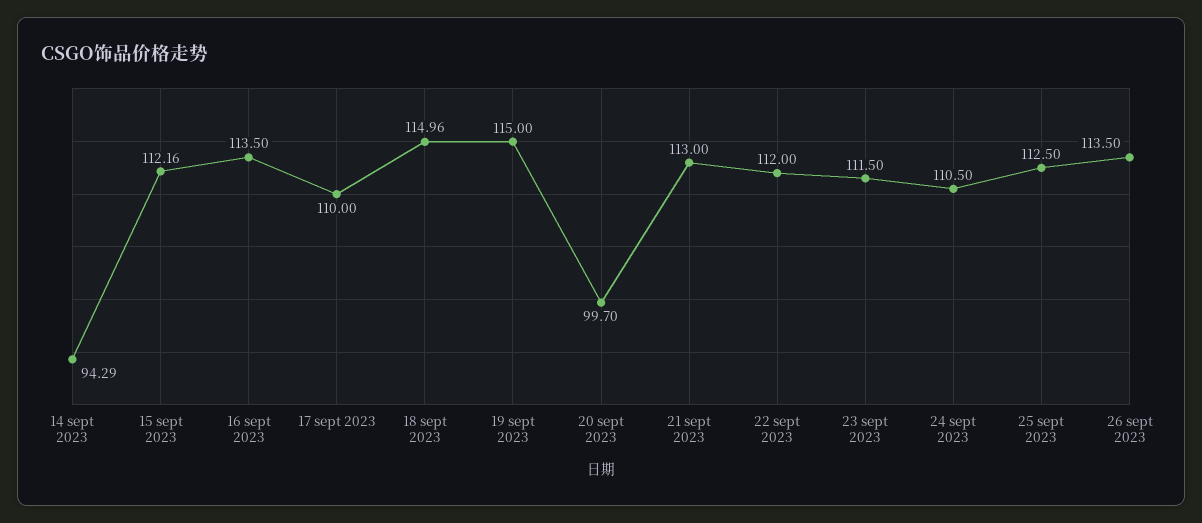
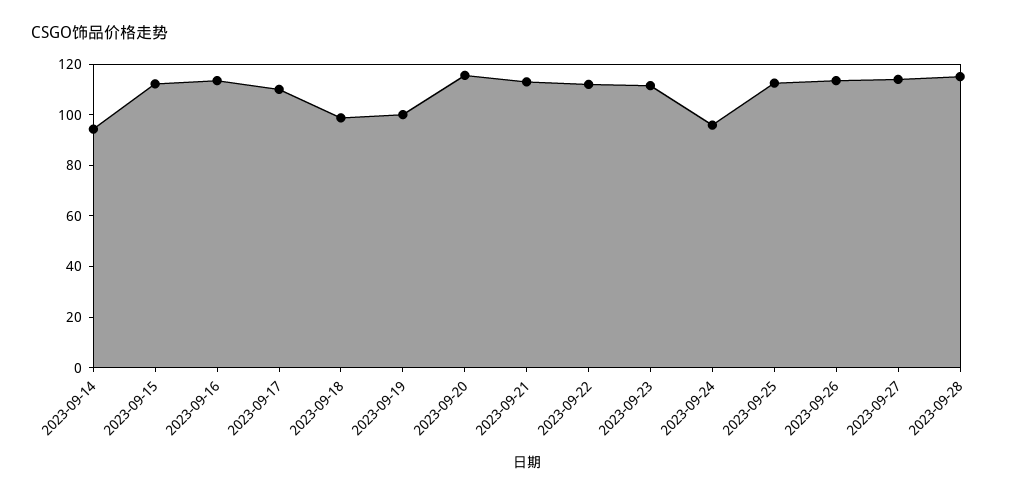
18 sept 2023: 114.96 -> 100
19 sept 2023: 115 -> 100
20 sept 2023: 99.7 -> 115
24 sept 2023: 110.5 -> 95
2023-09-27: none -> 115
2023-09-28: none -> 115

